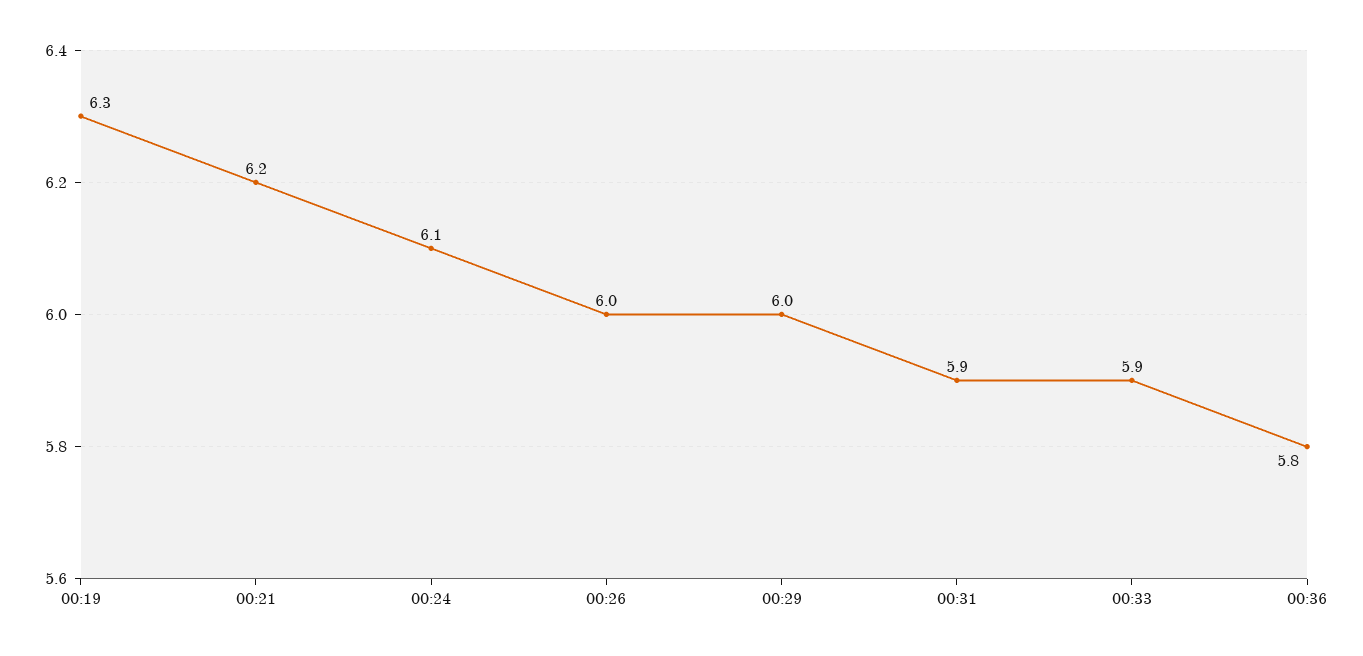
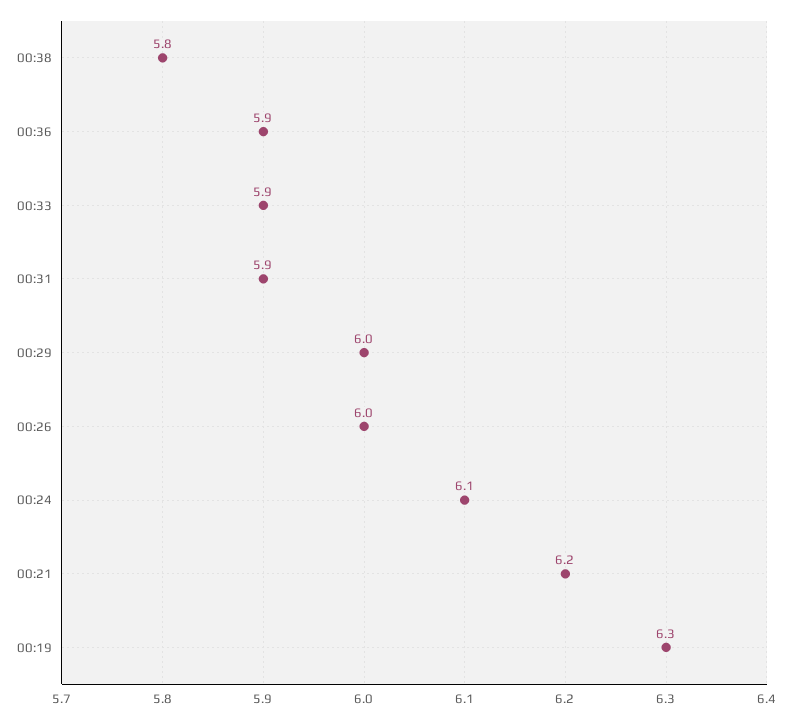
00:36: 5.8 -> 5.9
00:38: none -> 5.8

